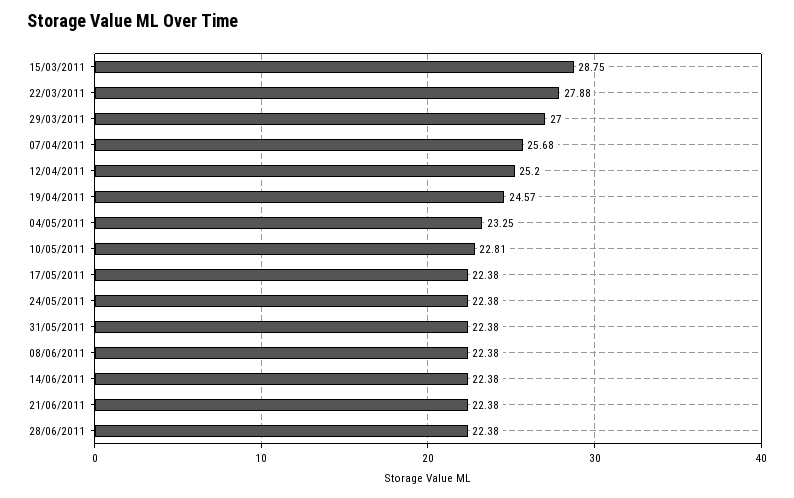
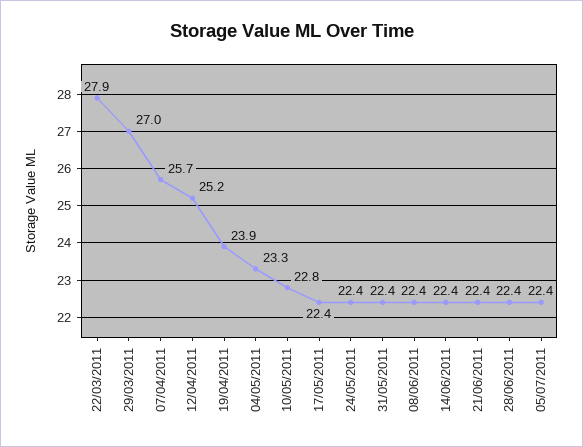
15/03/2011: 28.75 -> none
19/04/2011: 24.57 -> 23.9
05/07/2011: none -> 22.4

